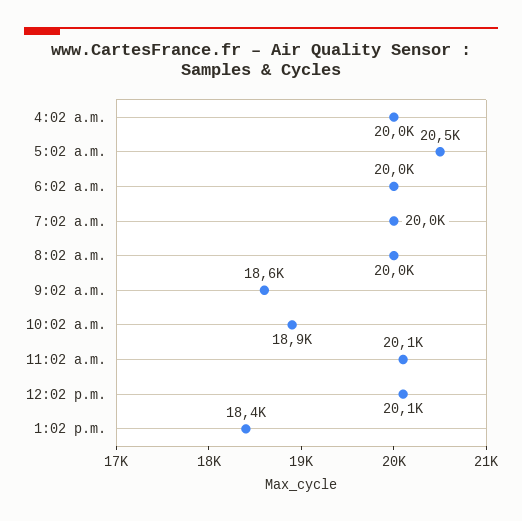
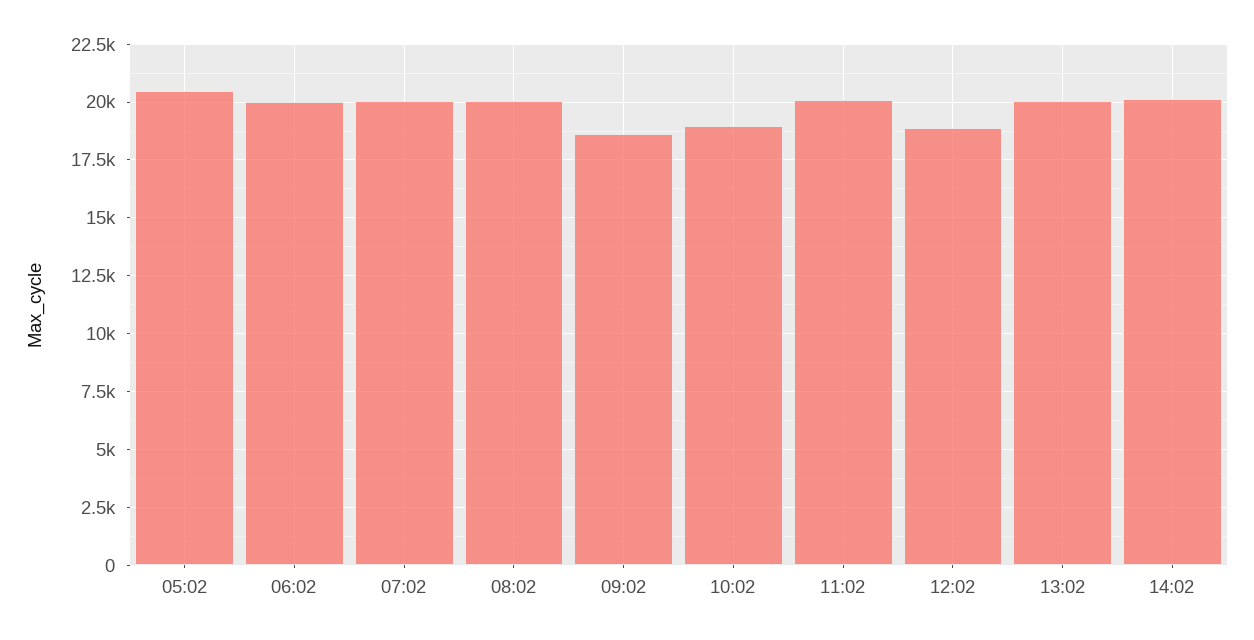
4:02 a.m.: 20000 -> none
12:02 p.m.: 20100 -> 19000
1:02 p.m.: 18400 -> 20000
14:02: none -> 20000

